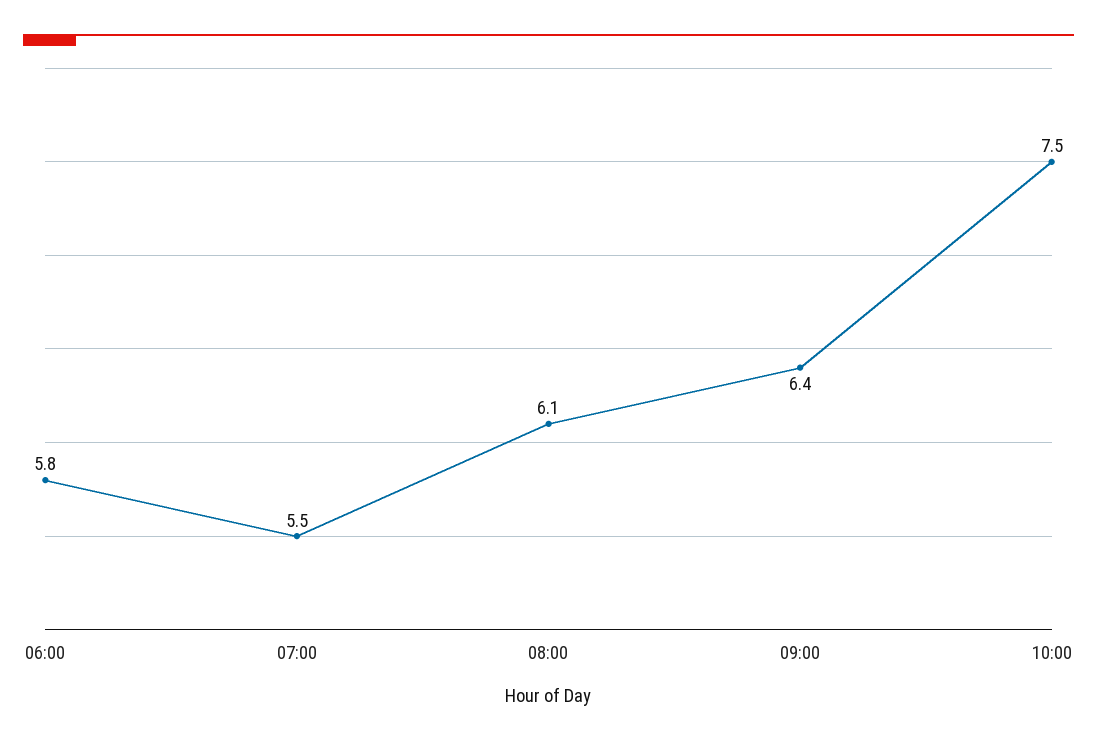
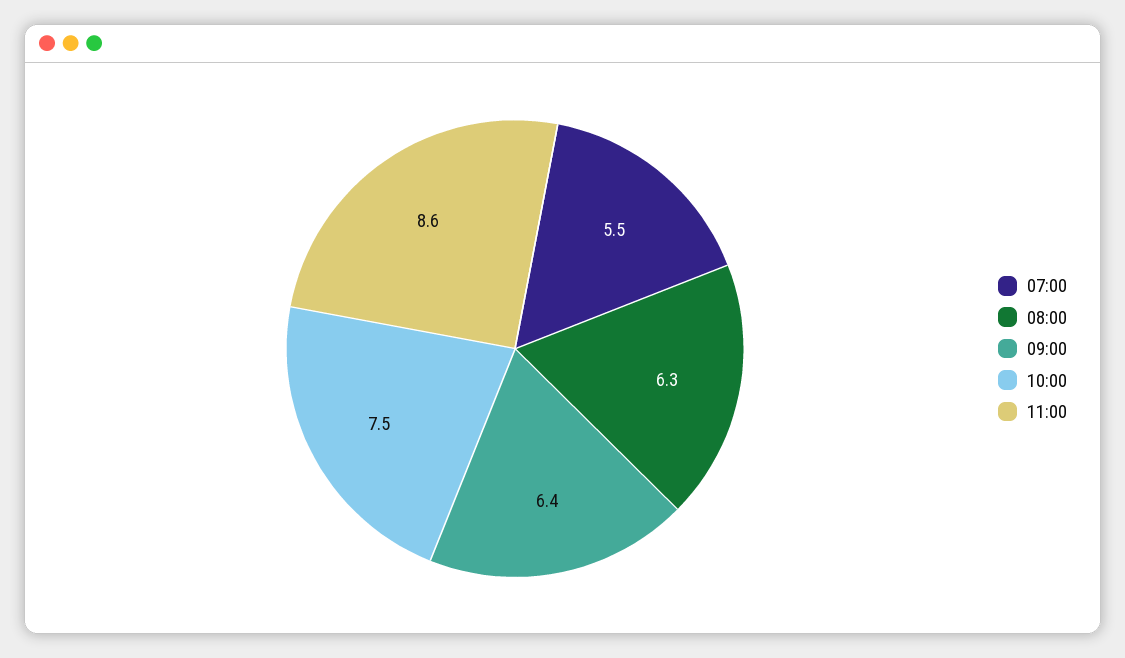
06:00: 5.8 -> none
08:00: 6.1 -> 6.3
11:00: none -> 8.6

